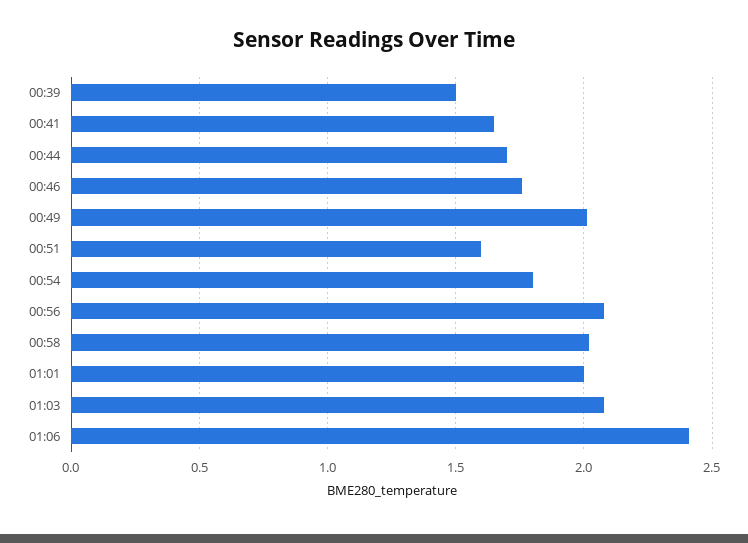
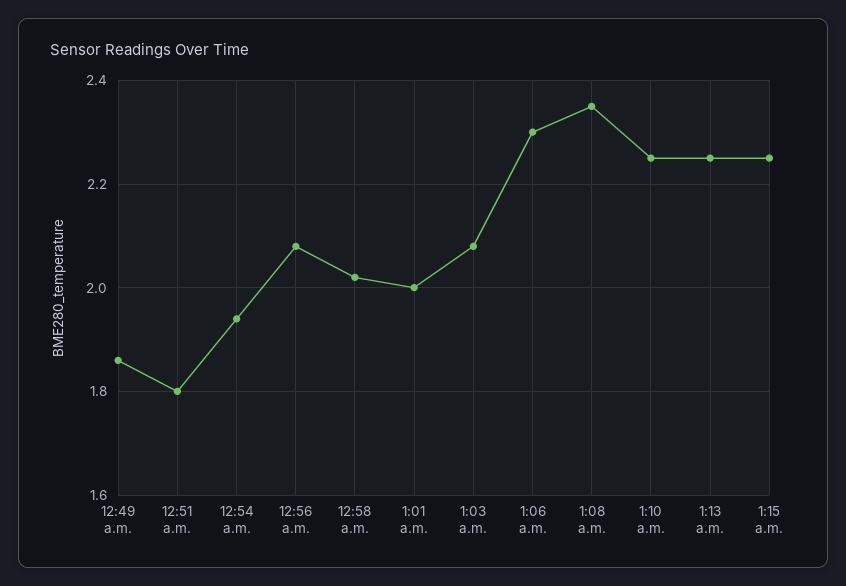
00:39: 1.5 -> none
00:41: 1.65 -> none
00:44: 1.7 -> none
00:46: 1.75 -> none
00:49: 2 -> 1.85
00:51: 1.6 -> 1.8
00:54: 1.8 -> 1.95
01:06: 2.4 -> 2.3
1:08 a.m.: none -> 2.35
1:10 a.m.: none -> 2.25
1:13 a.m.: none -> 2.25
1:15 a.m.: none -> 2.25

